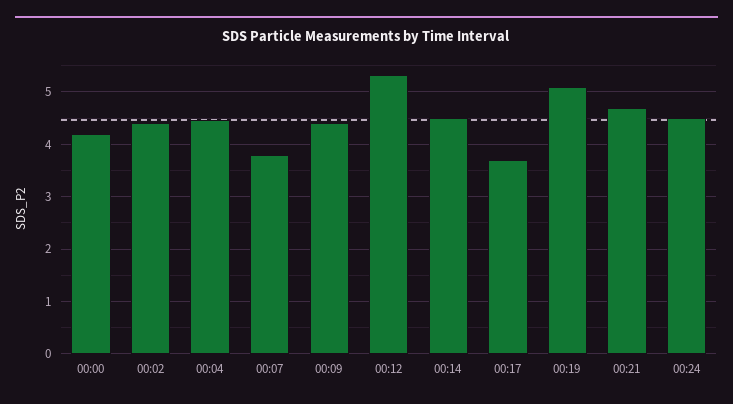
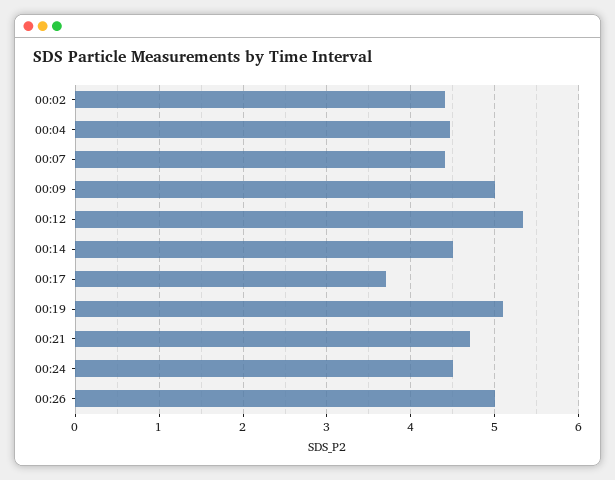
00:00: 4.2 -> none
00:07: 3.8 -> 4.4
00:09: 4.4 -> 5
00:26: none -> 5

